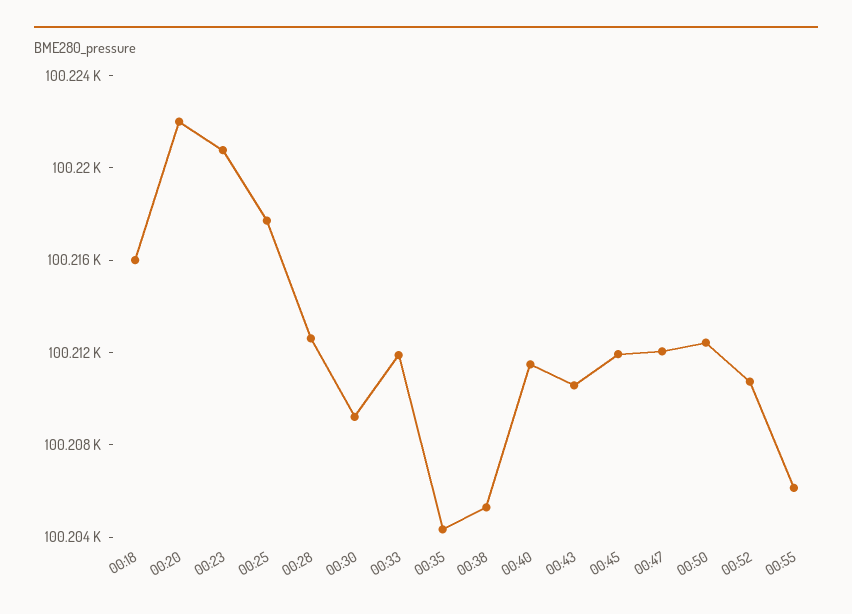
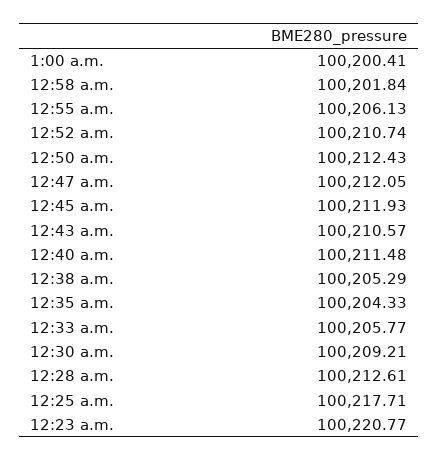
00:18: 100216 -> none
00:20: 100222 -> none
00:33: 100212 -> 100205.77
1:00 a.m.: none -> 100200.41
12:58 a.m.: none -> 100201.84

